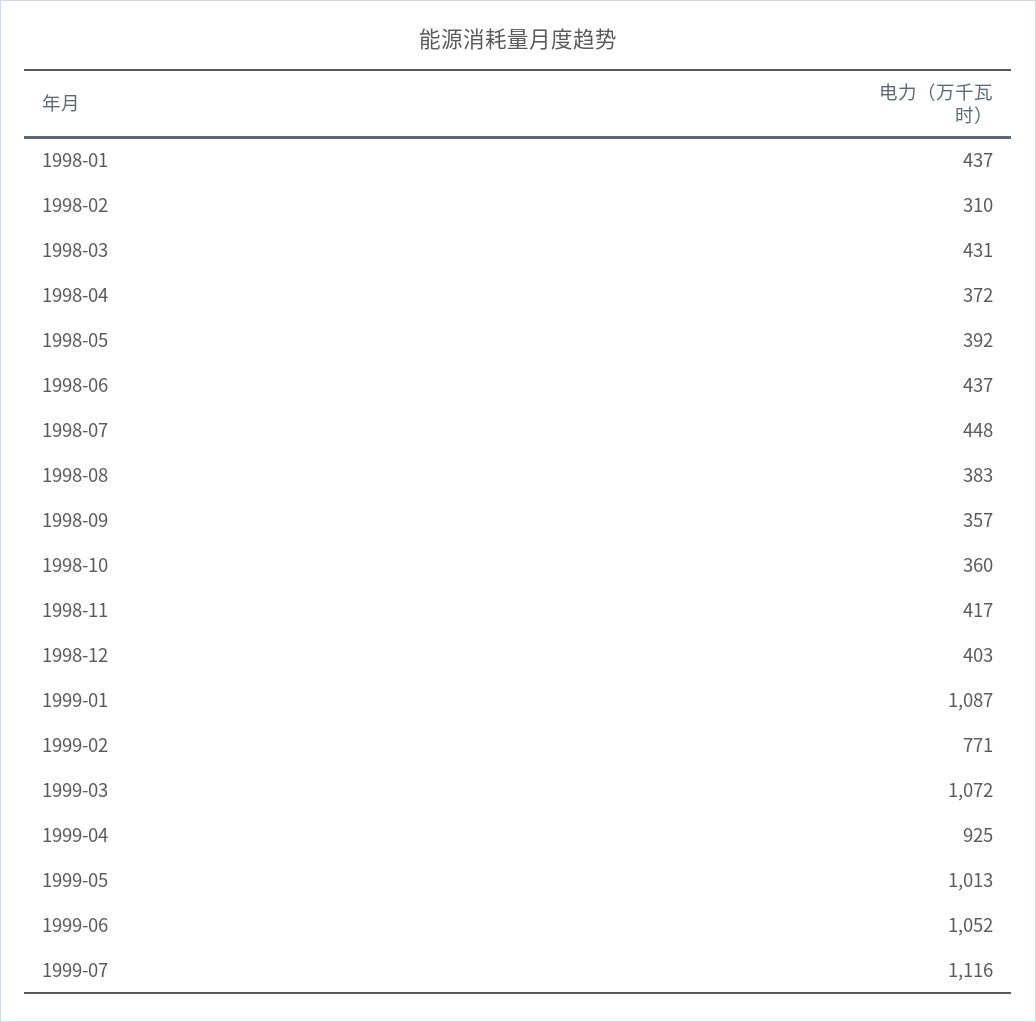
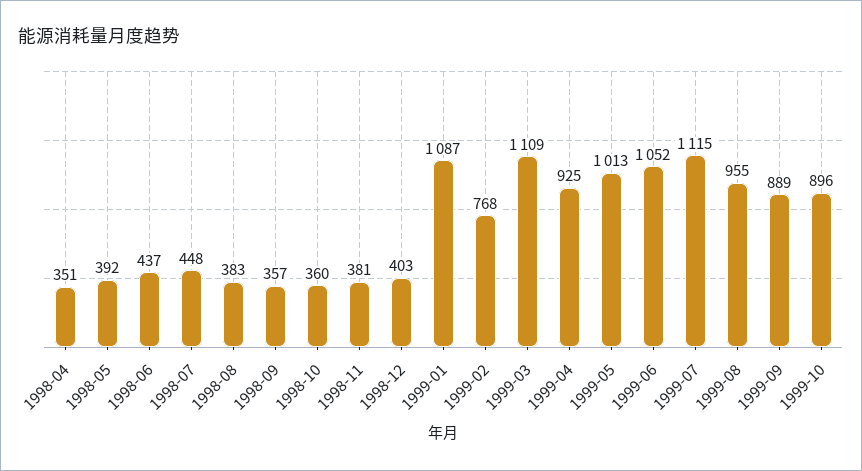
1998-01: 437 -> none
1998-02: 310 -> none
1998-03: 431 -> none
1998-04: 372 -> 351
1998-11: 417 -> 381
1999-02: 771 -> 768
1999-03: 1072 -> 1109
1999-07: 1116 -> 1115
1999-08: none -> 955
1999-09: none -> 889
1999-10: none -> 896

